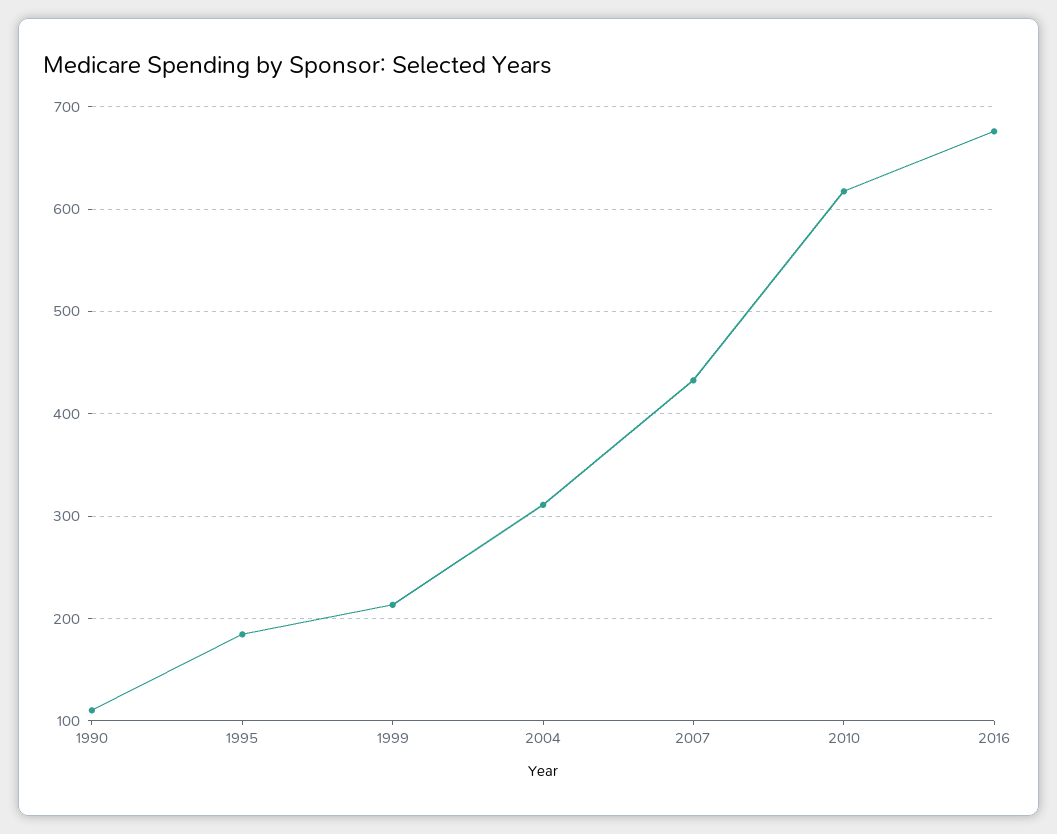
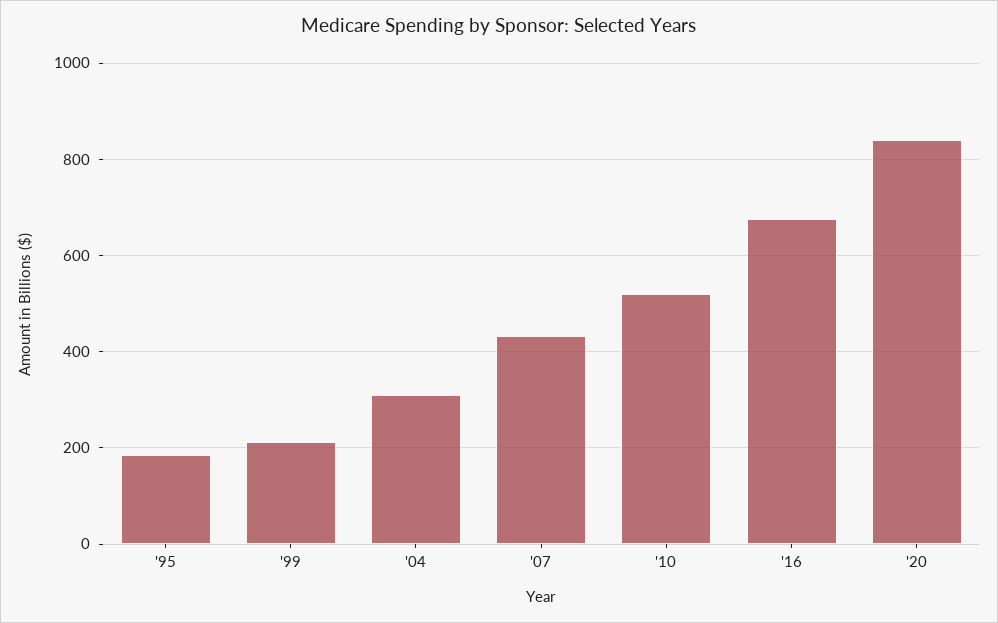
1990: 110 -> none
2010: 620 -> 520
'20: none -> 840

